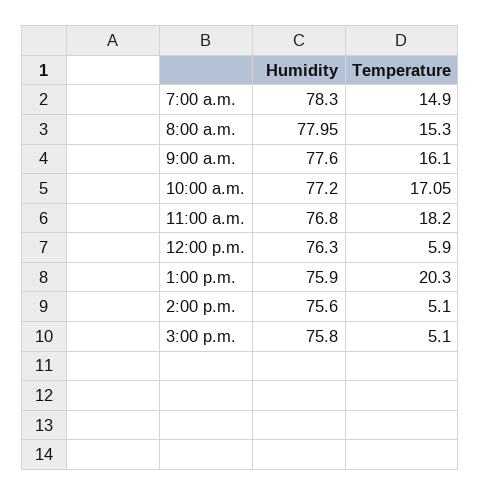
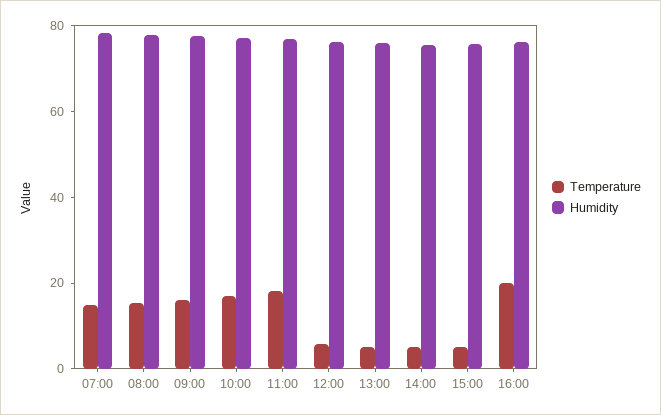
Temperature, 1:00 p.m.: 20.3 -> 5
Temperature, 16:00: none -> 20
Humidity, 16:00: none -> 75

